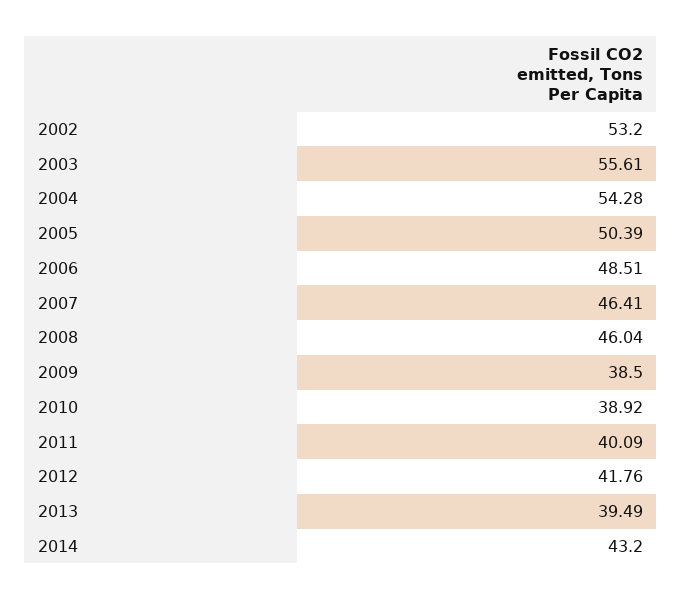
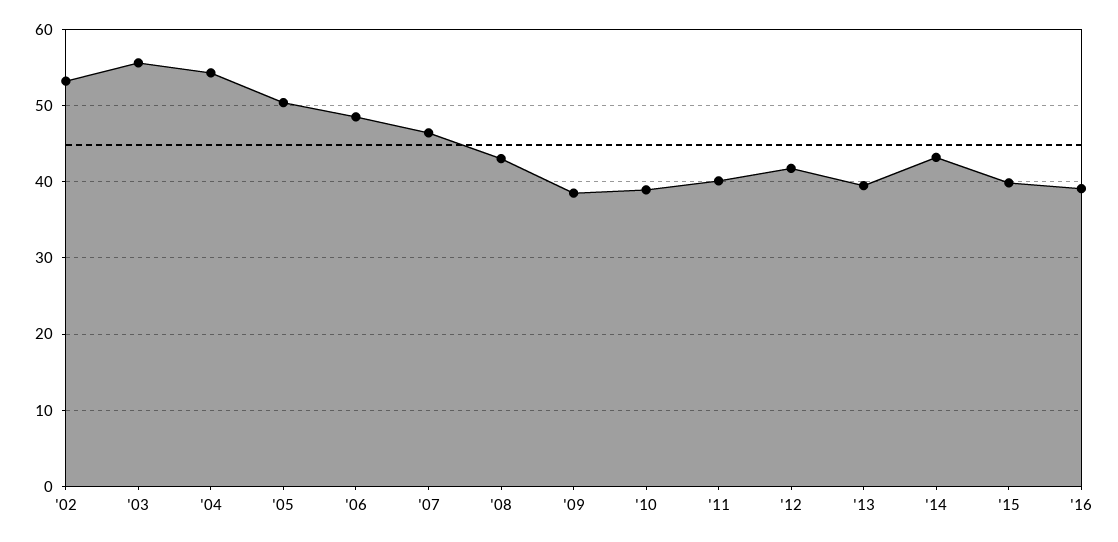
2008: 46.04 -> 43
'15: none -> 40
'16: none -> 39

